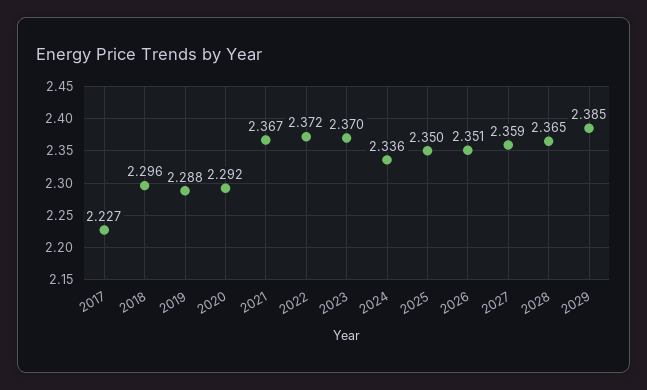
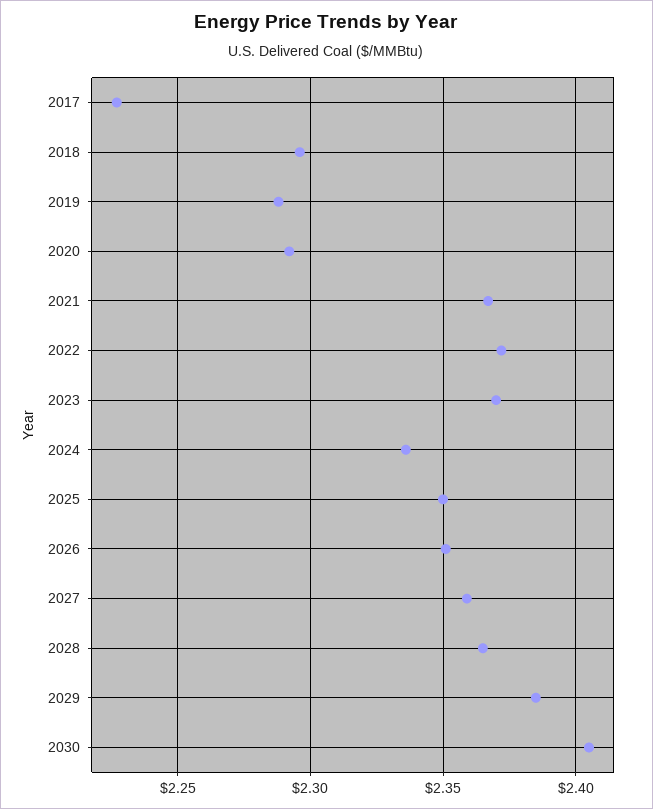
2030: none -> 2.405

